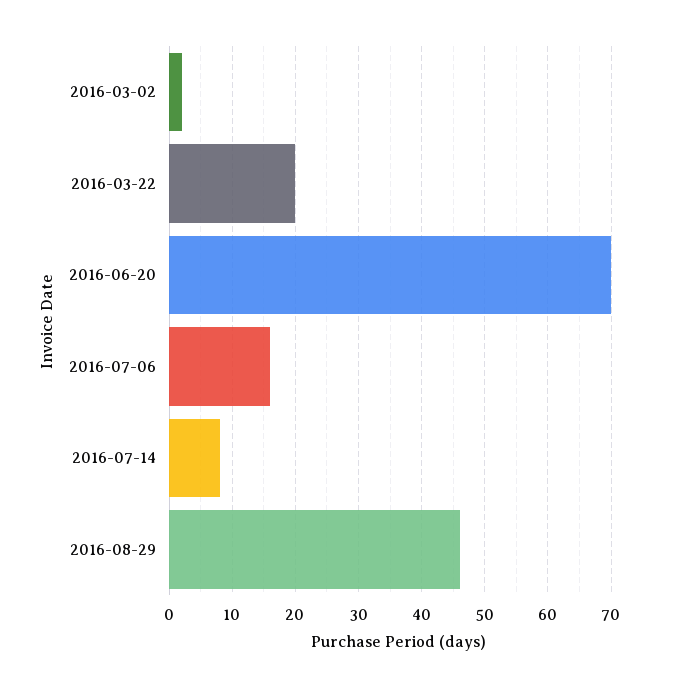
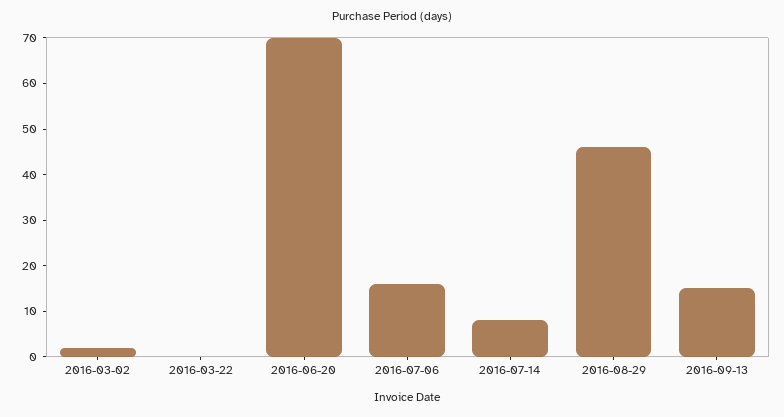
2016-03-22: 20 -> 0
2016-09-13: none -> 15

